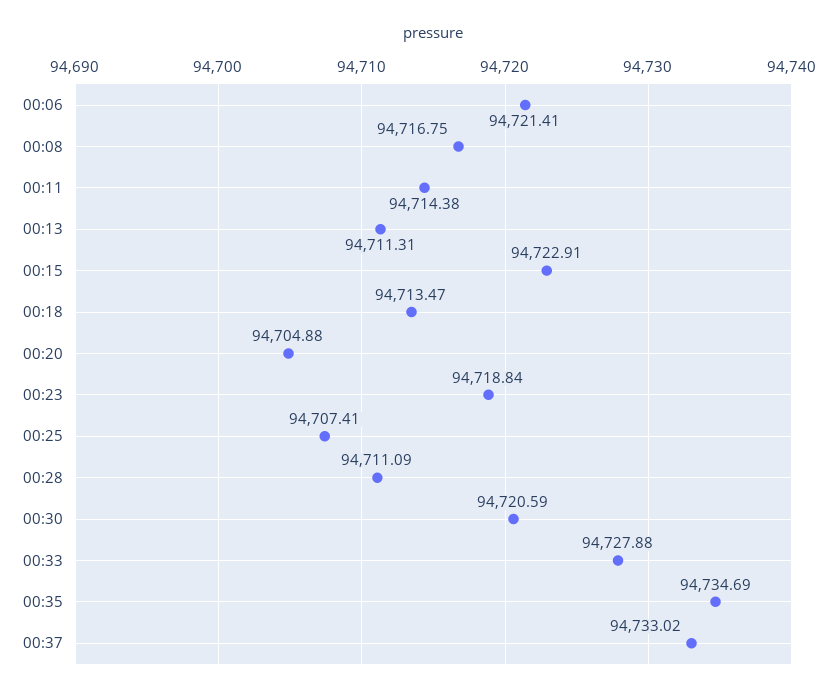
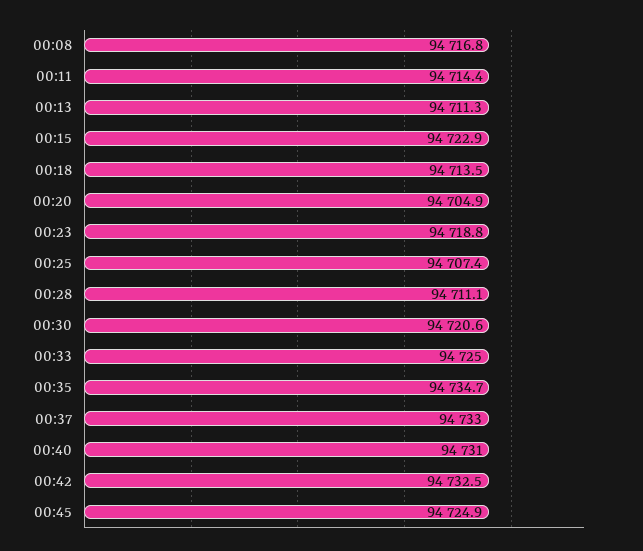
00:06: 94721.41 -> none
00:33: 94727.88 -> 94725
00:40: none -> 94731
00:42: none -> 94732.5
00:45: none -> 94724.9

